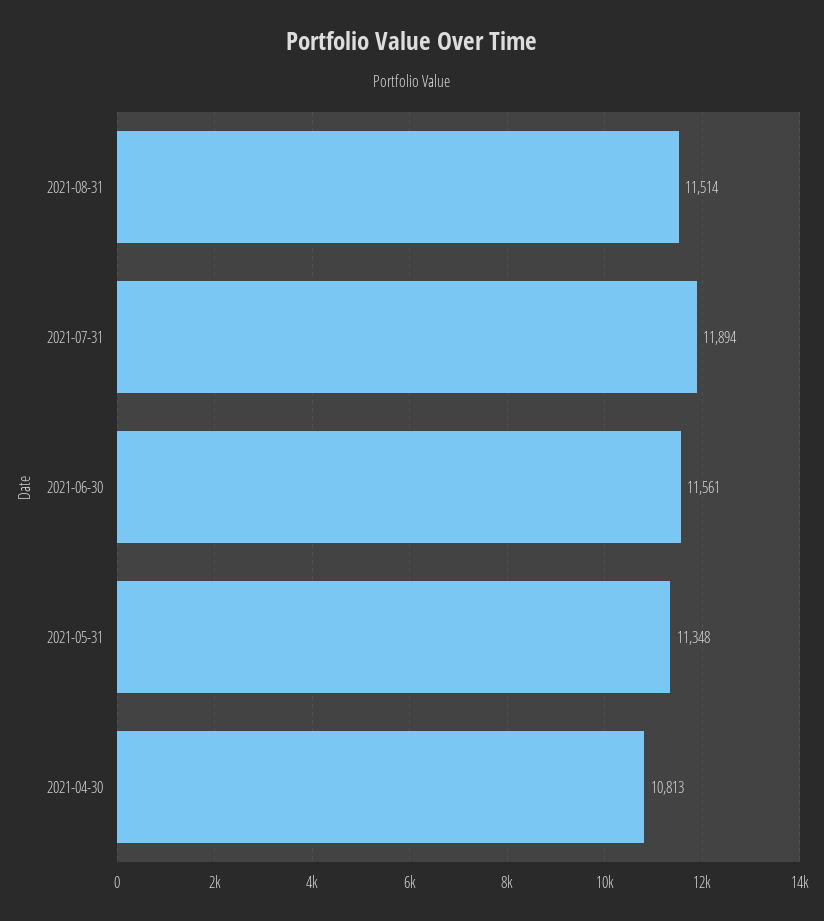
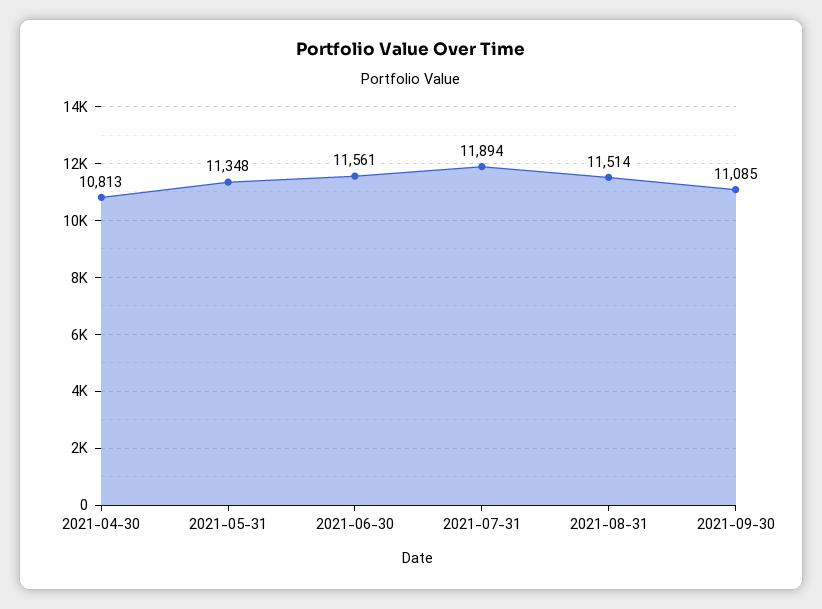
2021-09-30: none -> 11085

